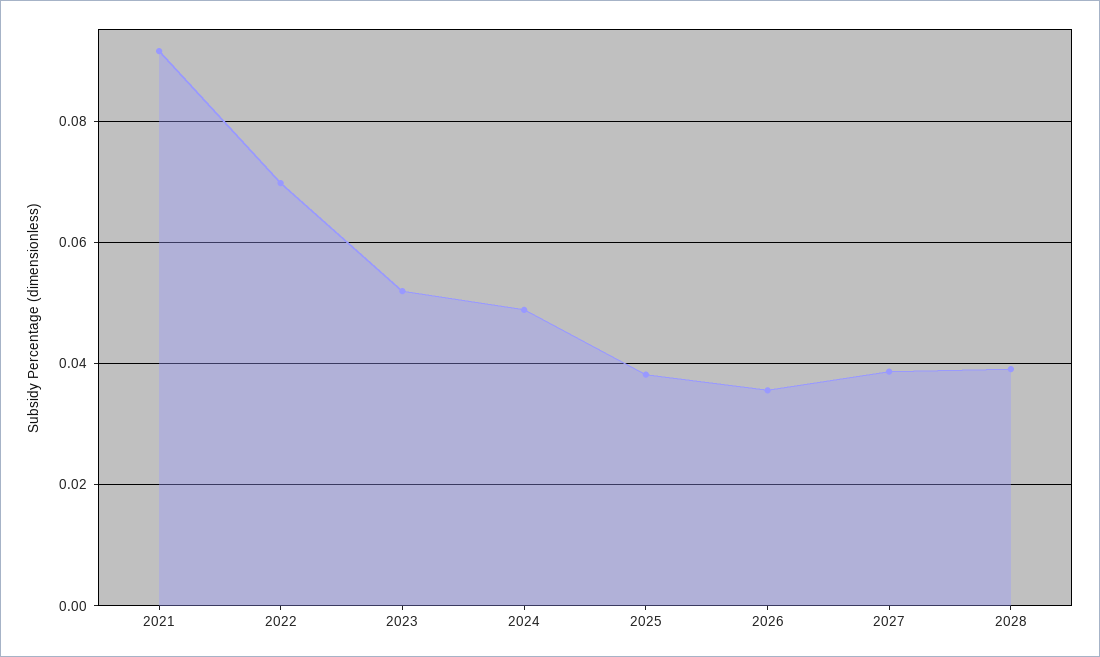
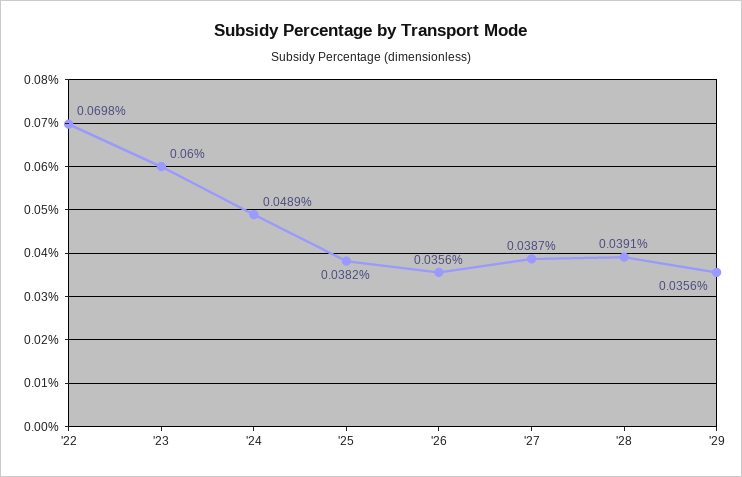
2021: 0.092 -> none
2023: 0.052 -> 0.06
'29: none -> 0.0356

